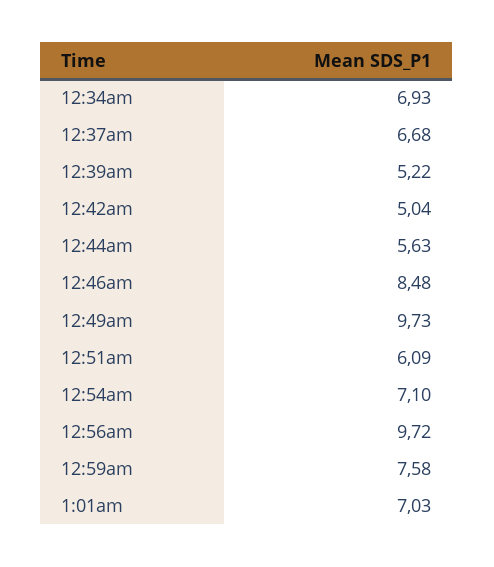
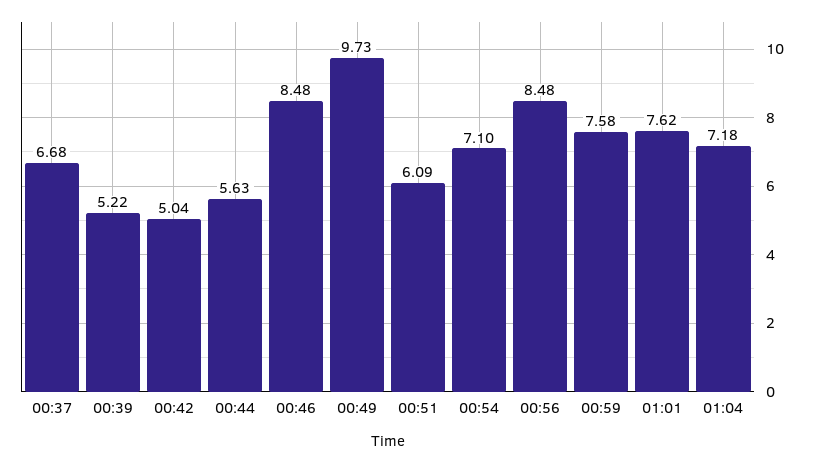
12:34am: 6.93 -> none
12:56am: 9.72 -> 8.48
1:01am: 7.03 -> 7.62
01:04: none -> 7.18

